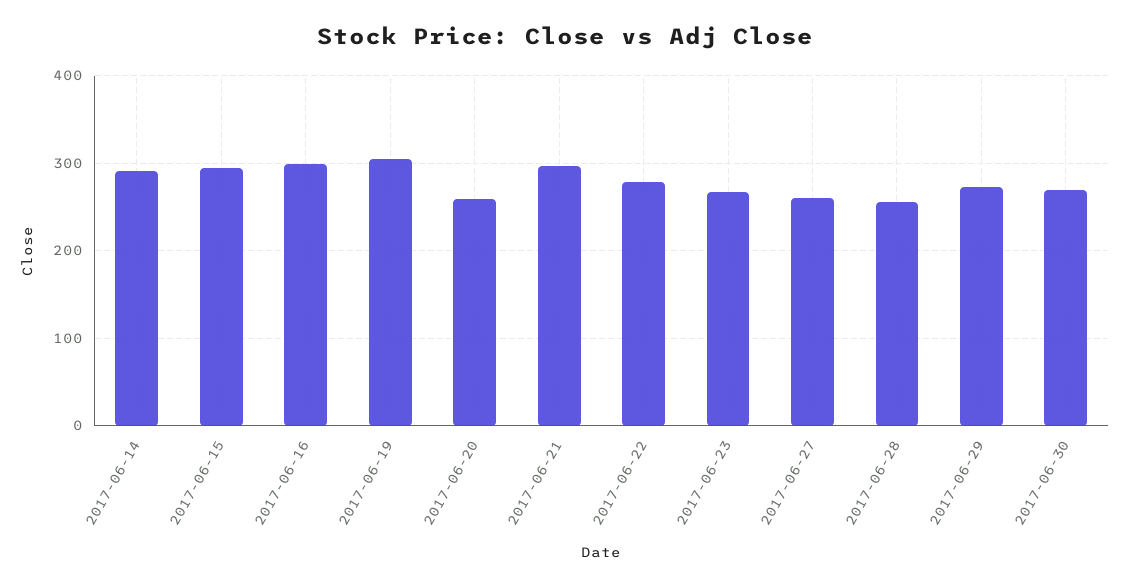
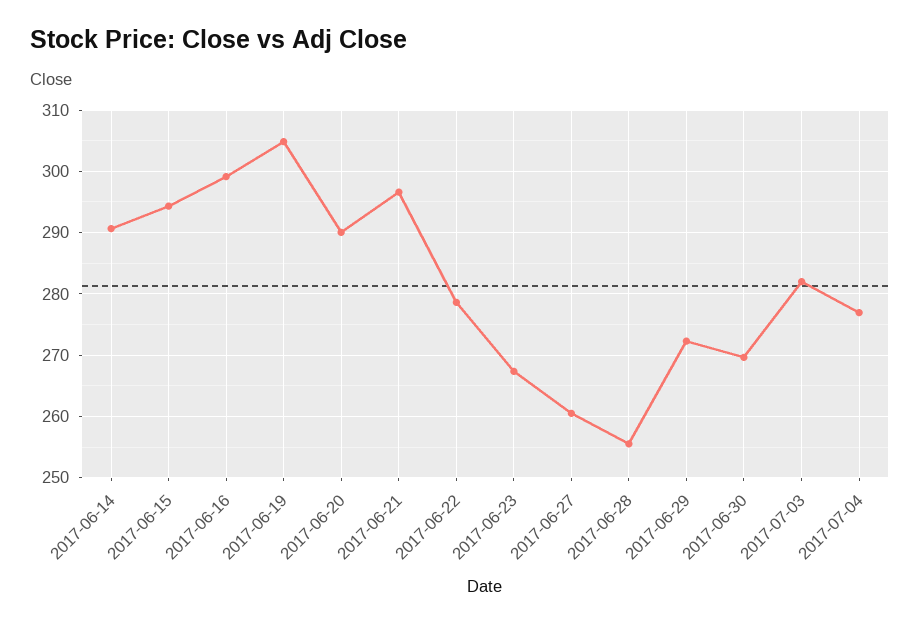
2017-06-20: 260 -> 290
2017-07-03: none -> 282
2017-07-04: none -> 277

